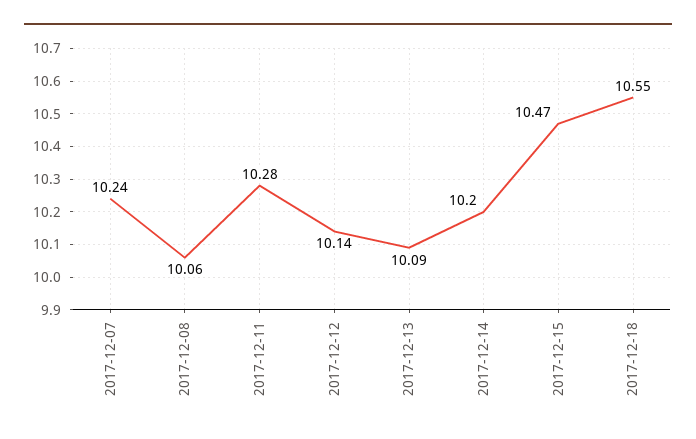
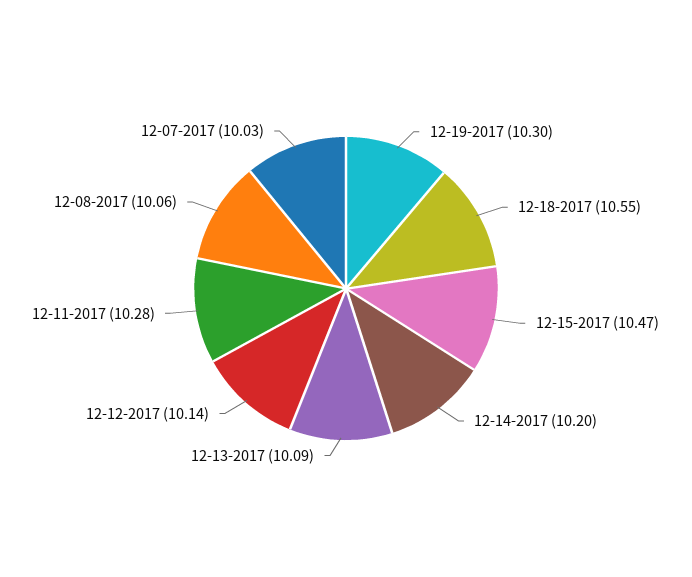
2017-12-07: 10.24 -> 10.03
12-19-2017: none -> 10.3

